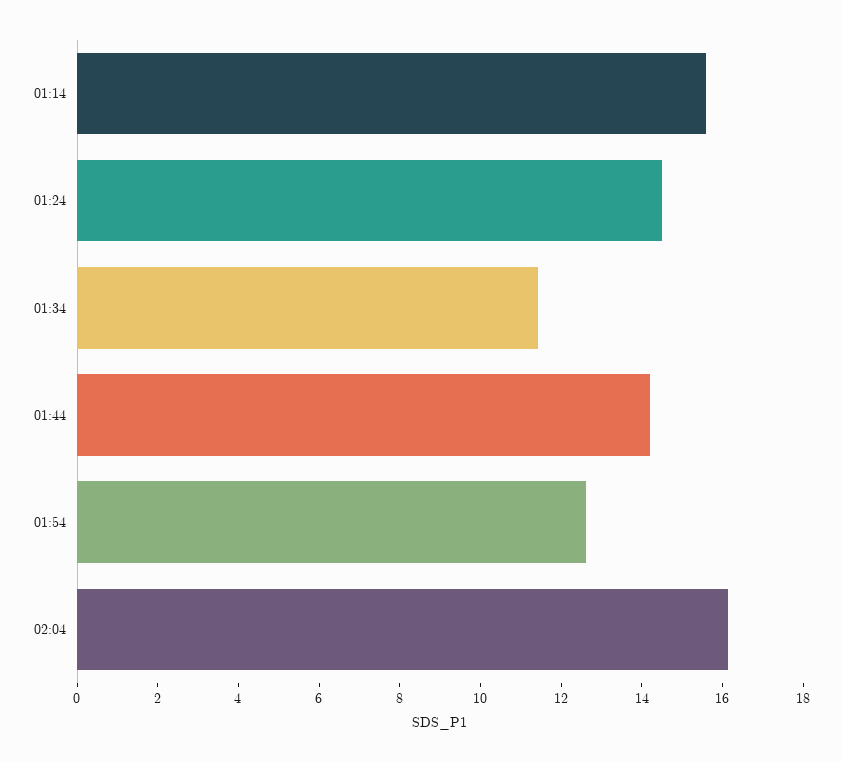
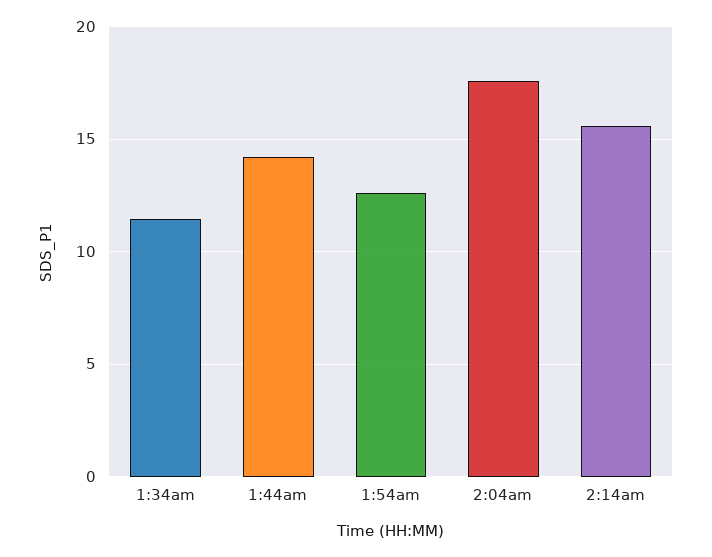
01:14: 15.5 -> none
01:24: 14.5 -> none
02:04: 16 -> 17.5
2:14am: none -> 15.5

